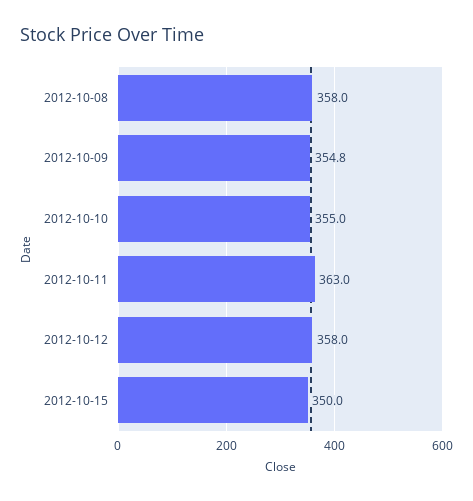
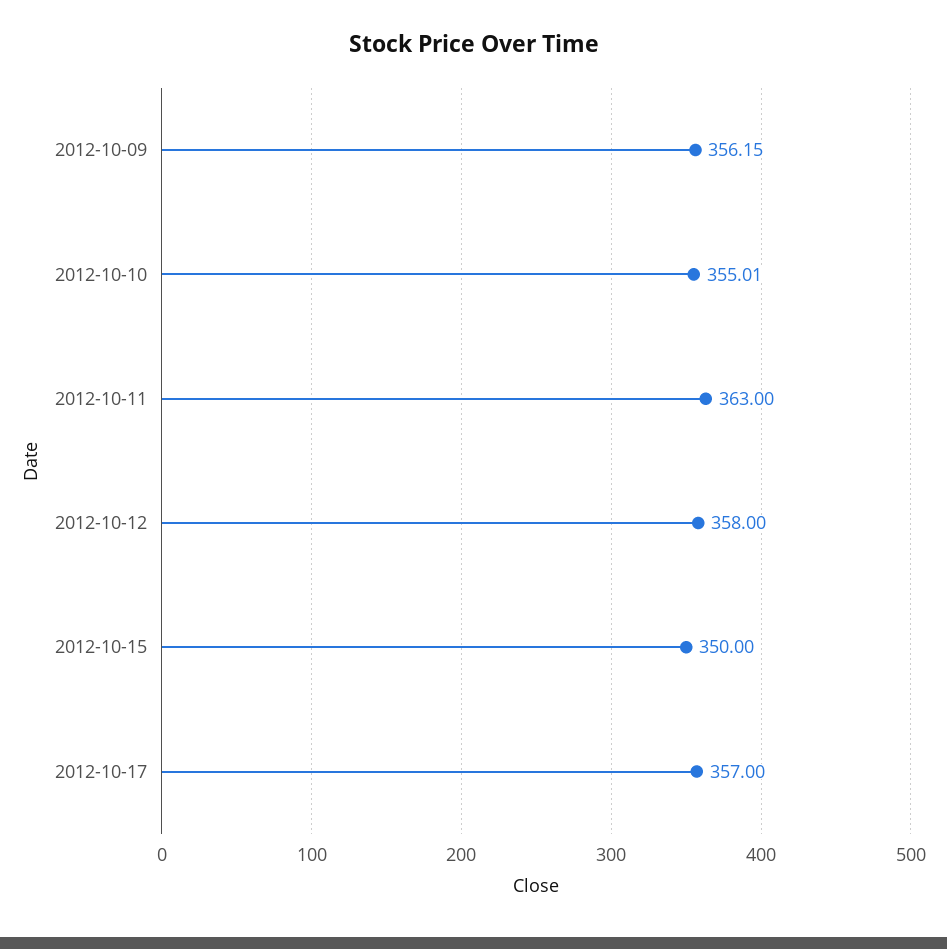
2012-10-08: 358 -> none
2012-10-09: 354.8 -> 356.15
2012-10-17: none -> 357

